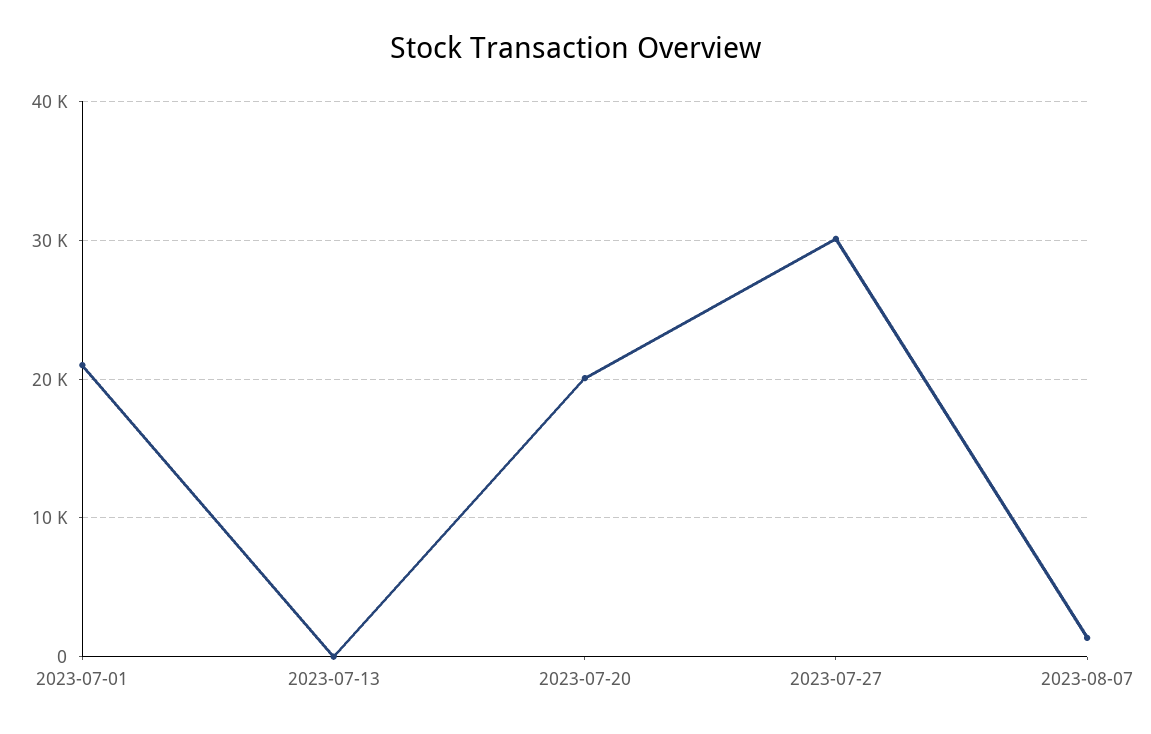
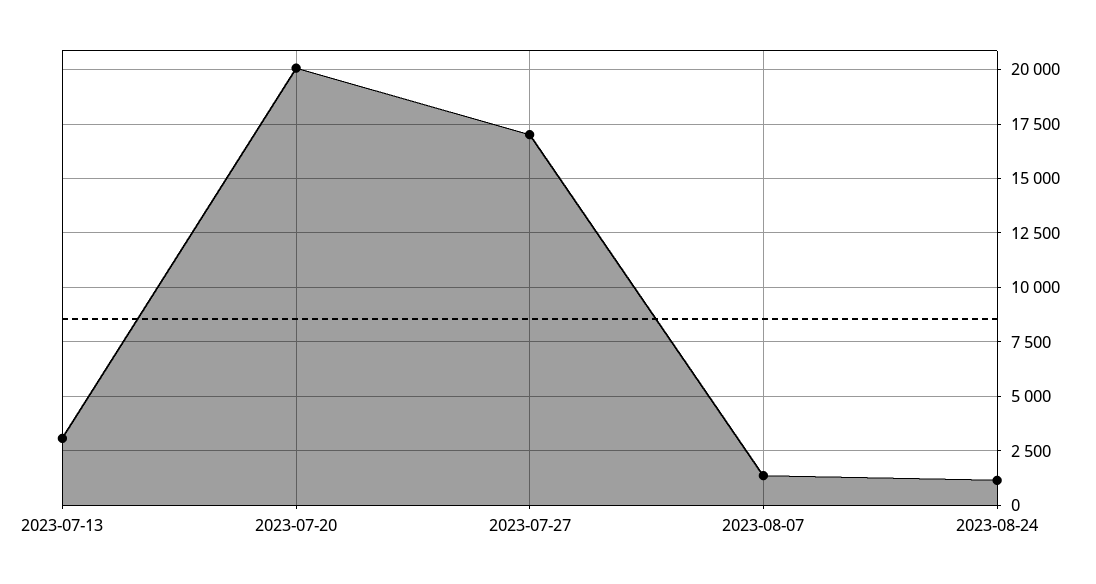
2023-07-01: 21000 -> none
2023-07-13: 0 -> 3000
2023-07-27: 30000 -> 17000
2023-08-24: none -> 1000

